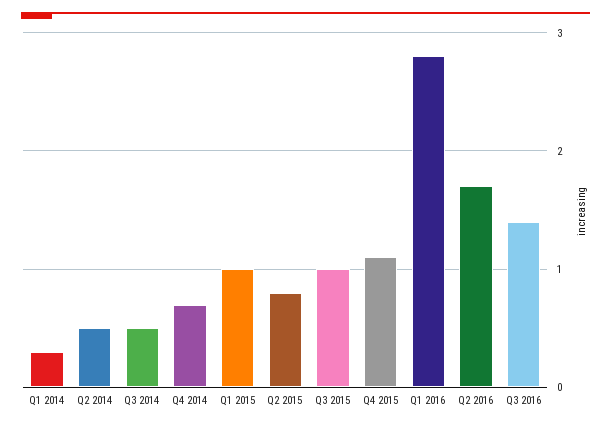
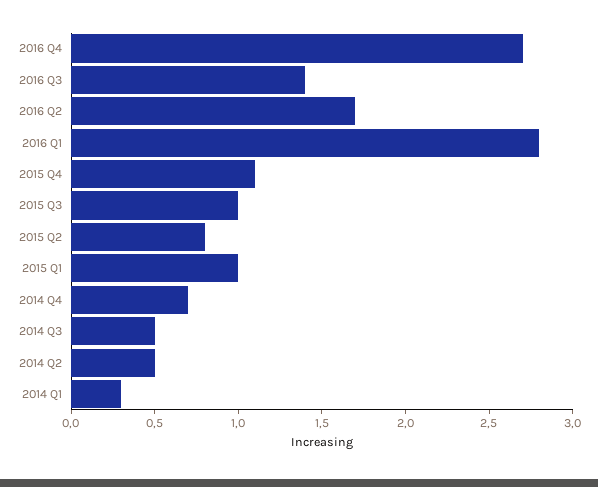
2016 Q4: none -> 2.7

